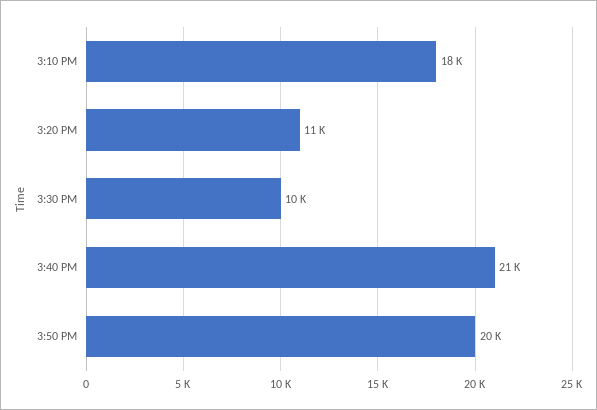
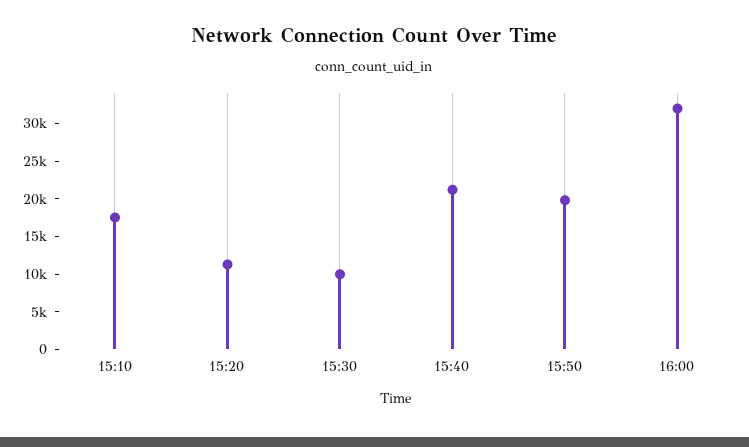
16:00: none -> 32500

